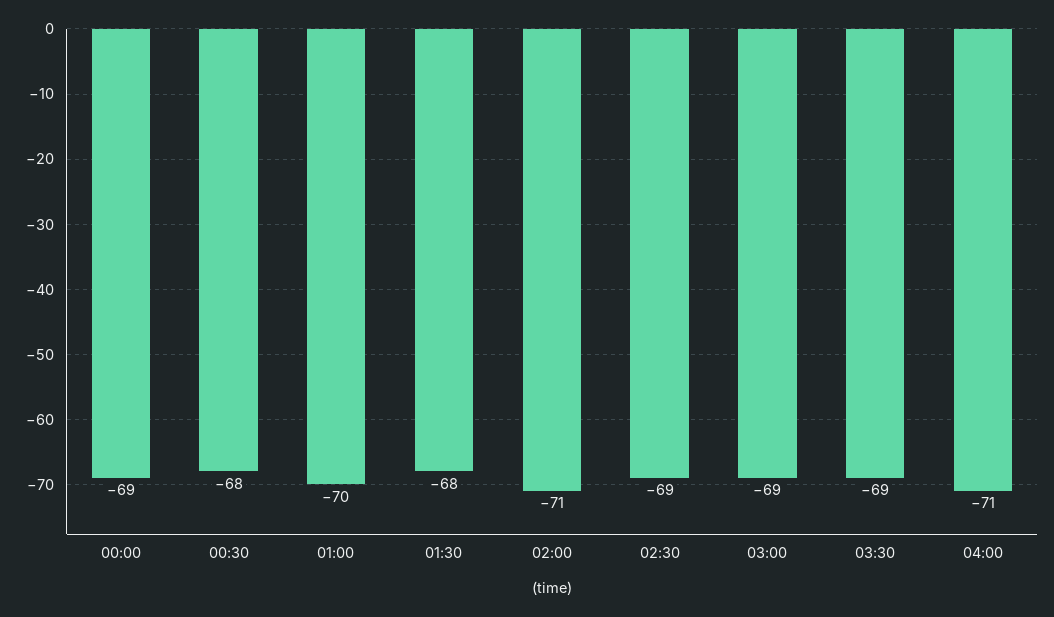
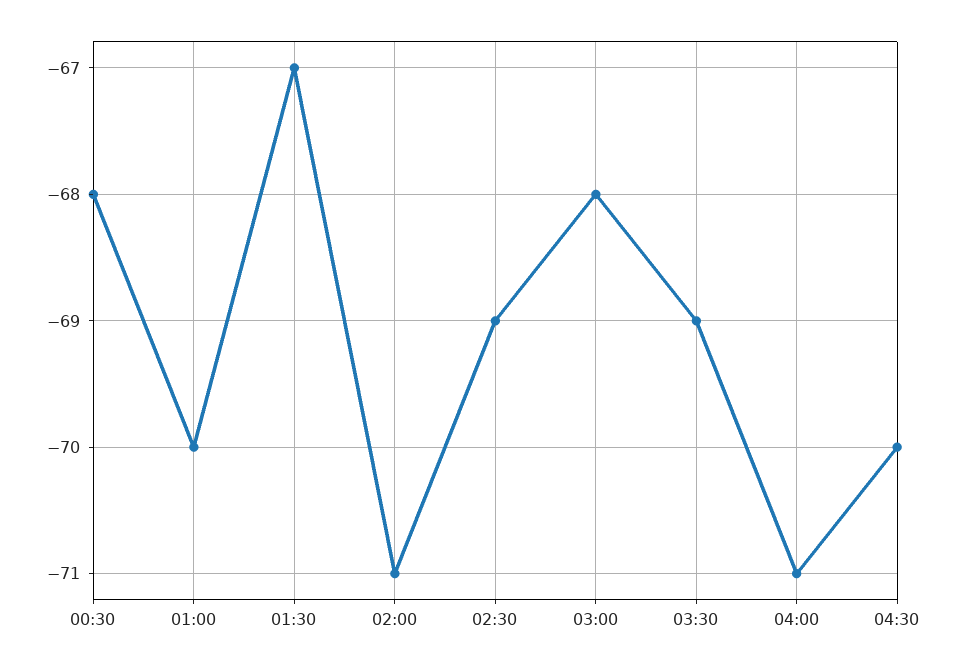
00:00: -69 -> none
01:30: -68 -> -67
03:00: -69 -> -68
04:30: none -> -70

